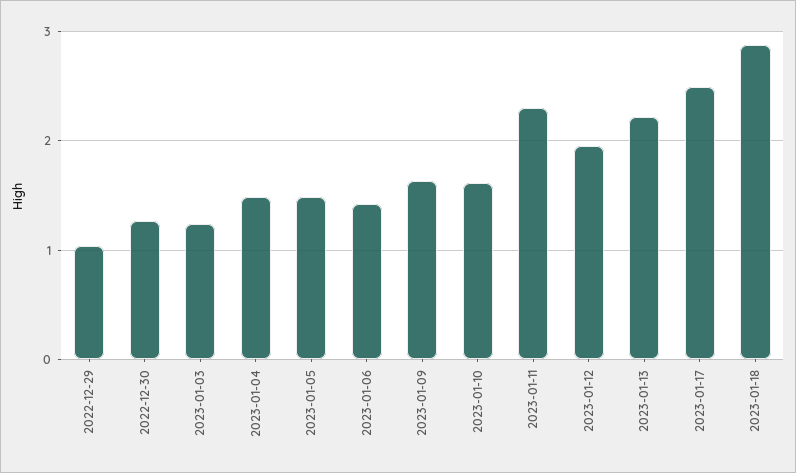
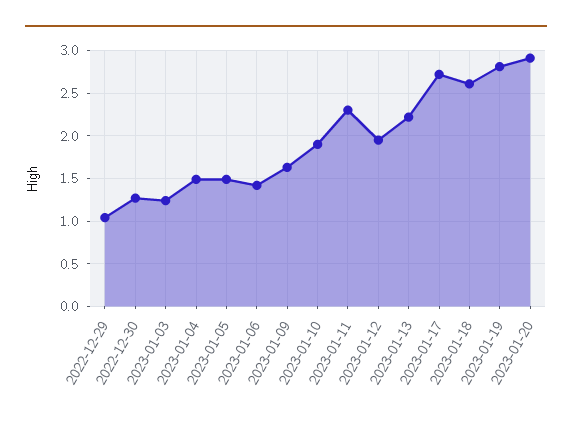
2023-01-10: 1.6 -> 1.9
2023-01-17: 2.5 -> 2.7
2023-01-18: 2.9 -> 2.6
2023-01-19: none -> 2.8
2023-01-20: none -> 2.9

